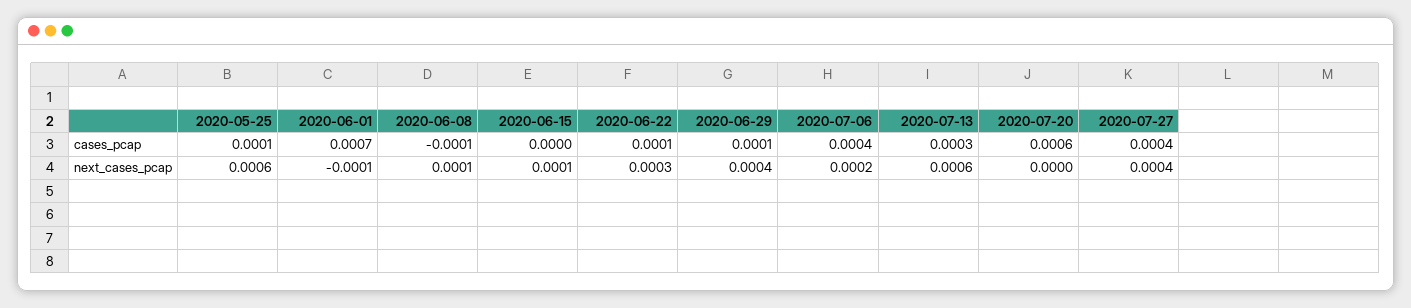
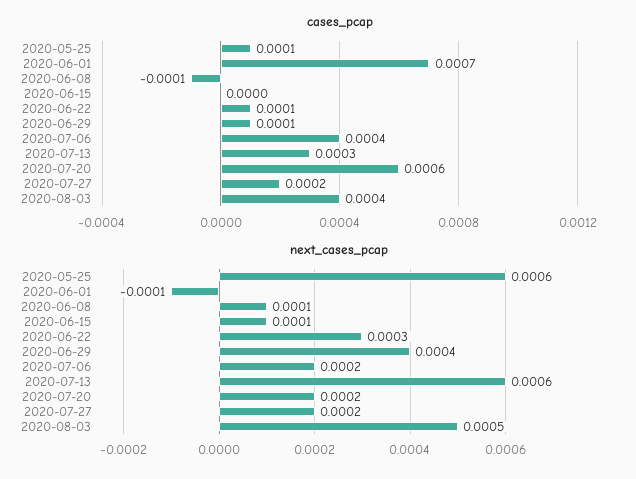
cases_pcap, 2020-07-27: 0.0004 -> 0.0002
next_cases_pcap, 2020-07-20: 0 -> 0.0002
next_cases_pcap, 2020-07-27: 0.0004 -> 0.0002
cases_pcap, 2020-08-03: none -> 0.0004
next_cases_pcap, 2020-08-03: none -> 0.0005

